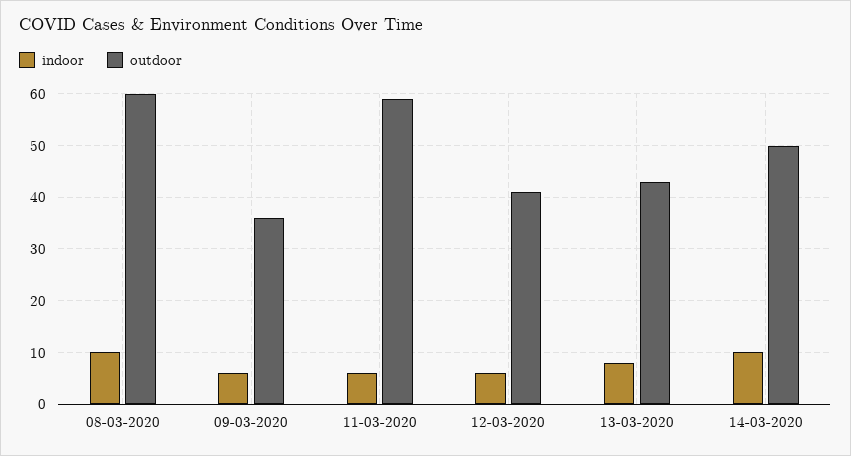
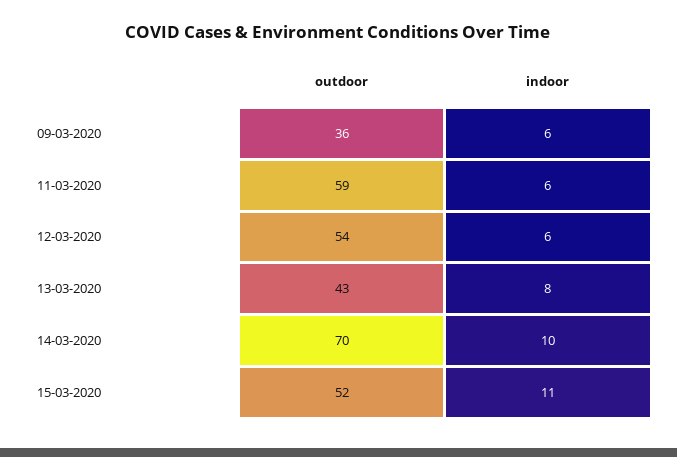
indoor, 08-03-2020: 10 -> none
outdoor, 08-03-2020: 60 -> none
outdoor, 12-03-2020: 40 -> 54
outdoor, 14-03-2020: 50 -> 70
outdoor, 15-03-2020: none -> 52
indoor, 15-03-2020: none -> 11

